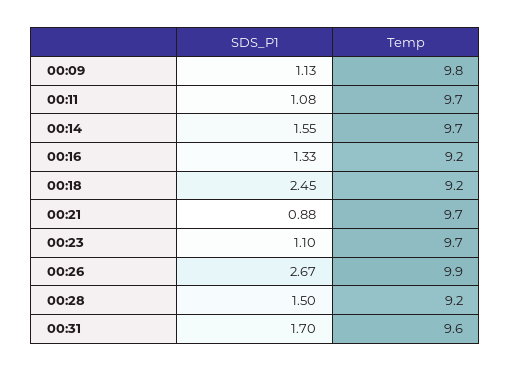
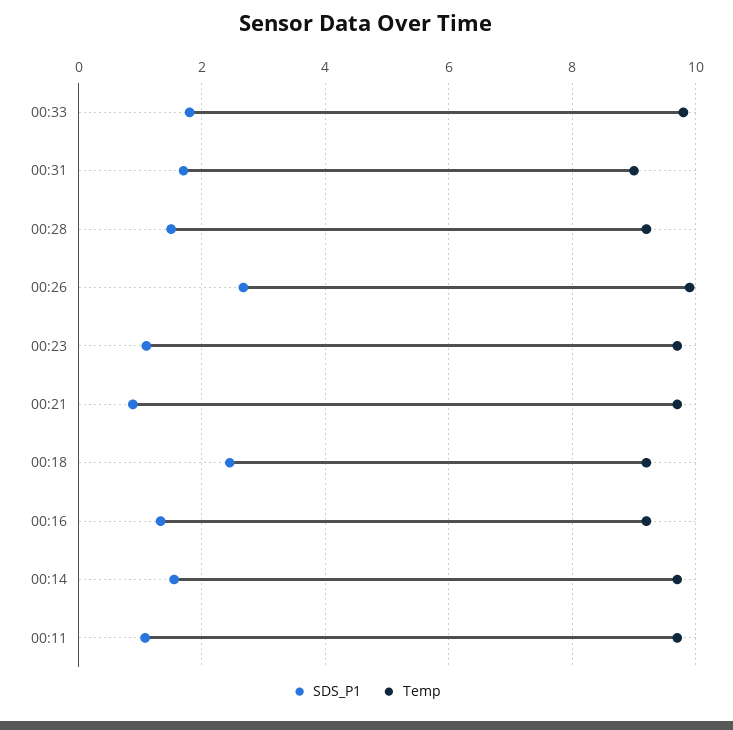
SDS_P1, 00:09: 1.13 -> none
Temp, 00:09: 9.8 -> none
Temp, 00:31: 9.6 -> 9
SDS_P1, 00:33: none -> 1.8
Temp, 00:33: none -> 9.8

